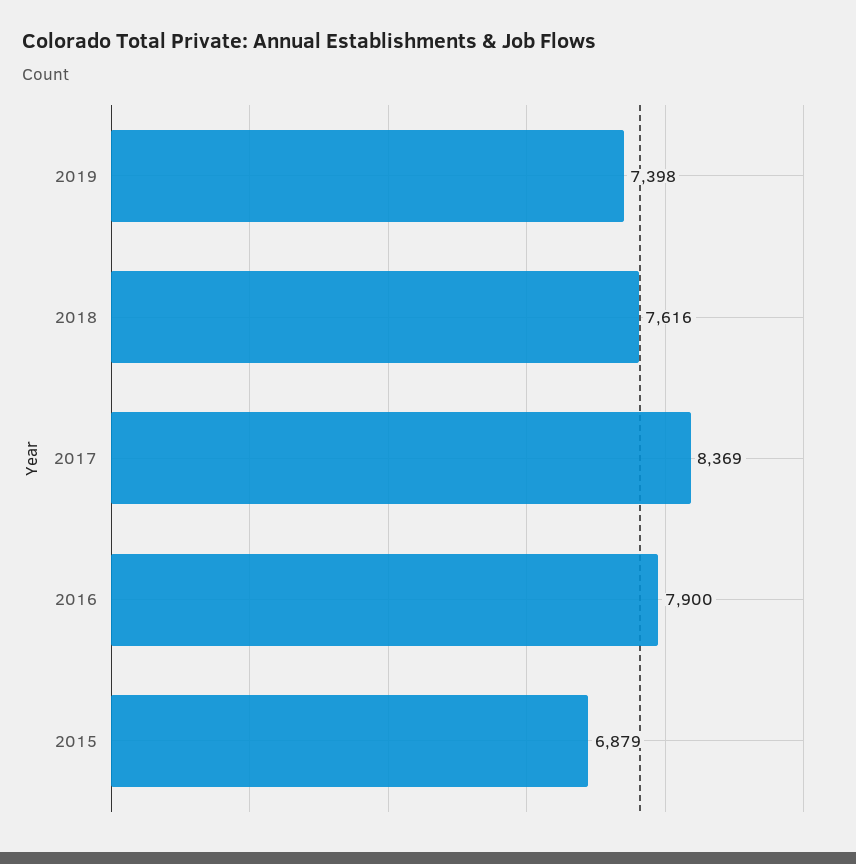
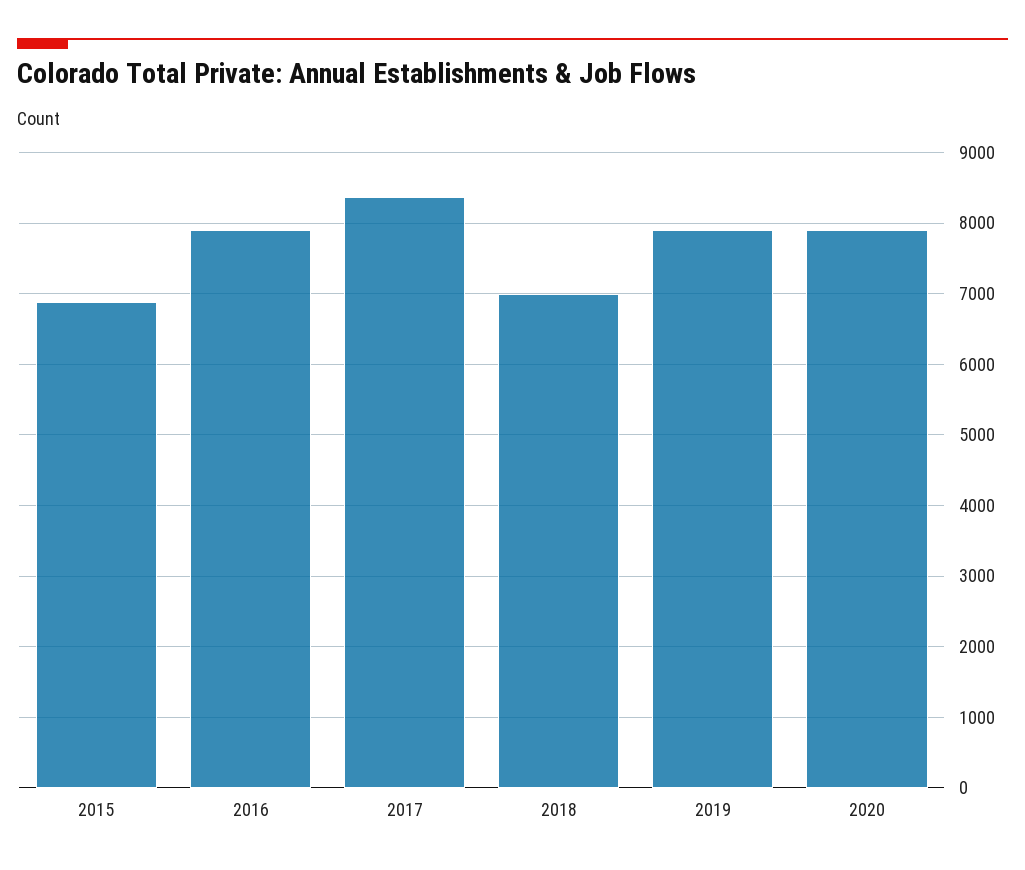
2019: 7398 -> 7900
2018: 7616 -> 7000
2020: none -> 7900

